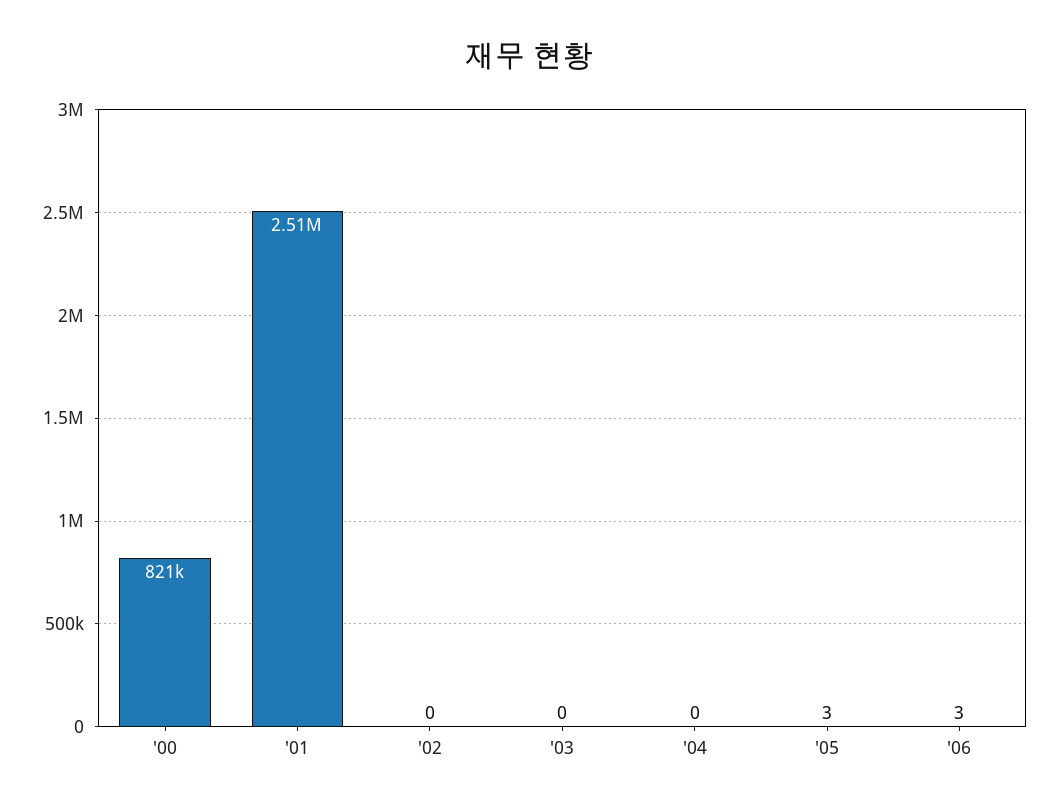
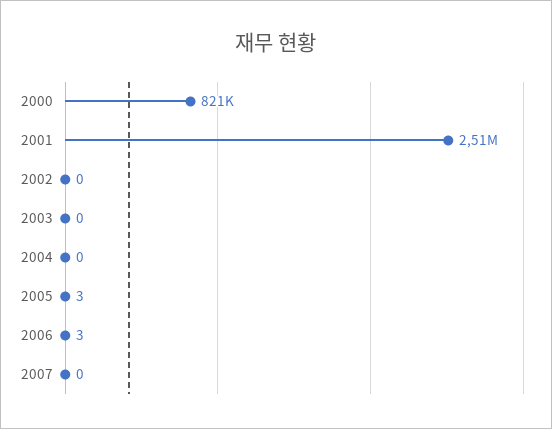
2007: none -> 0

